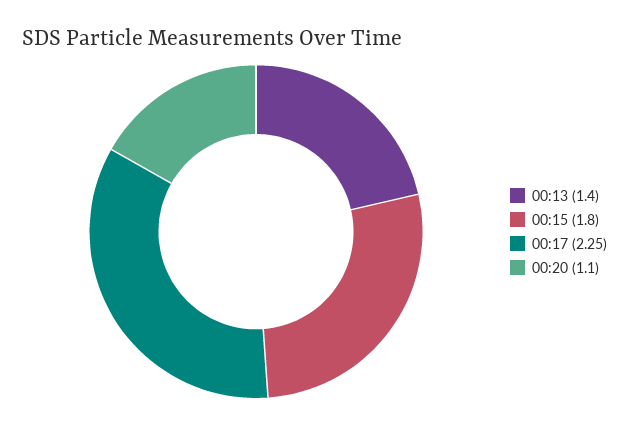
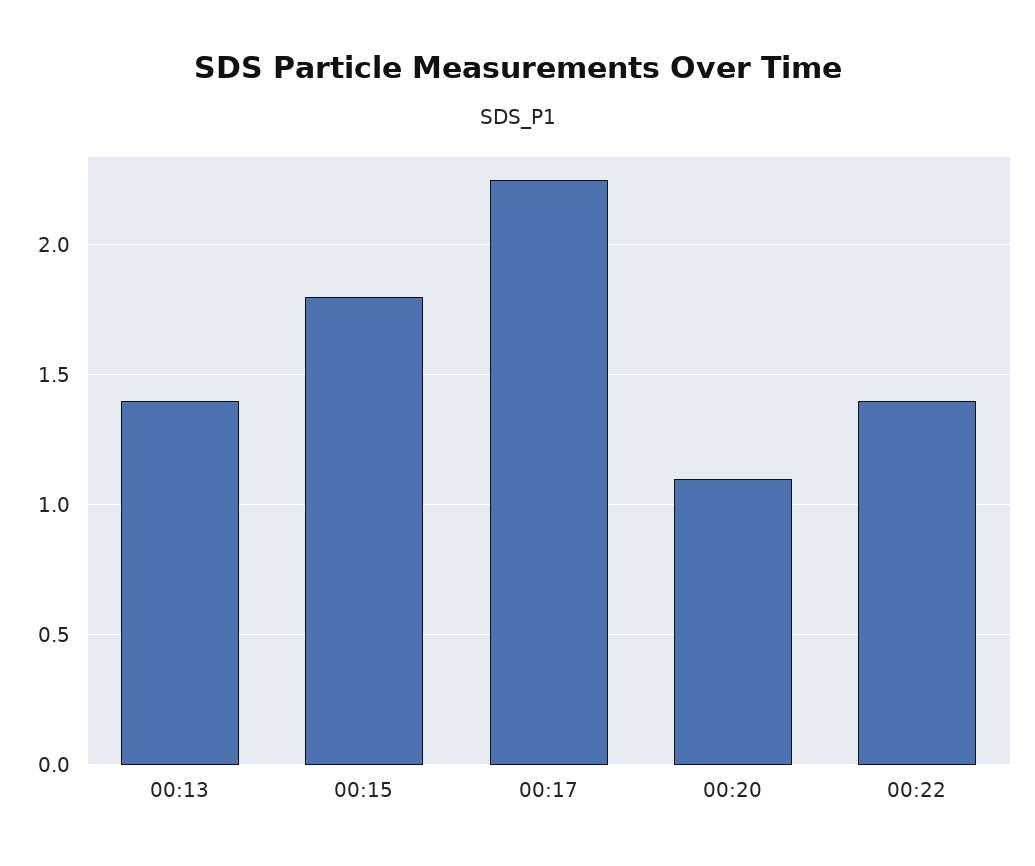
00:22: none -> 1.4

